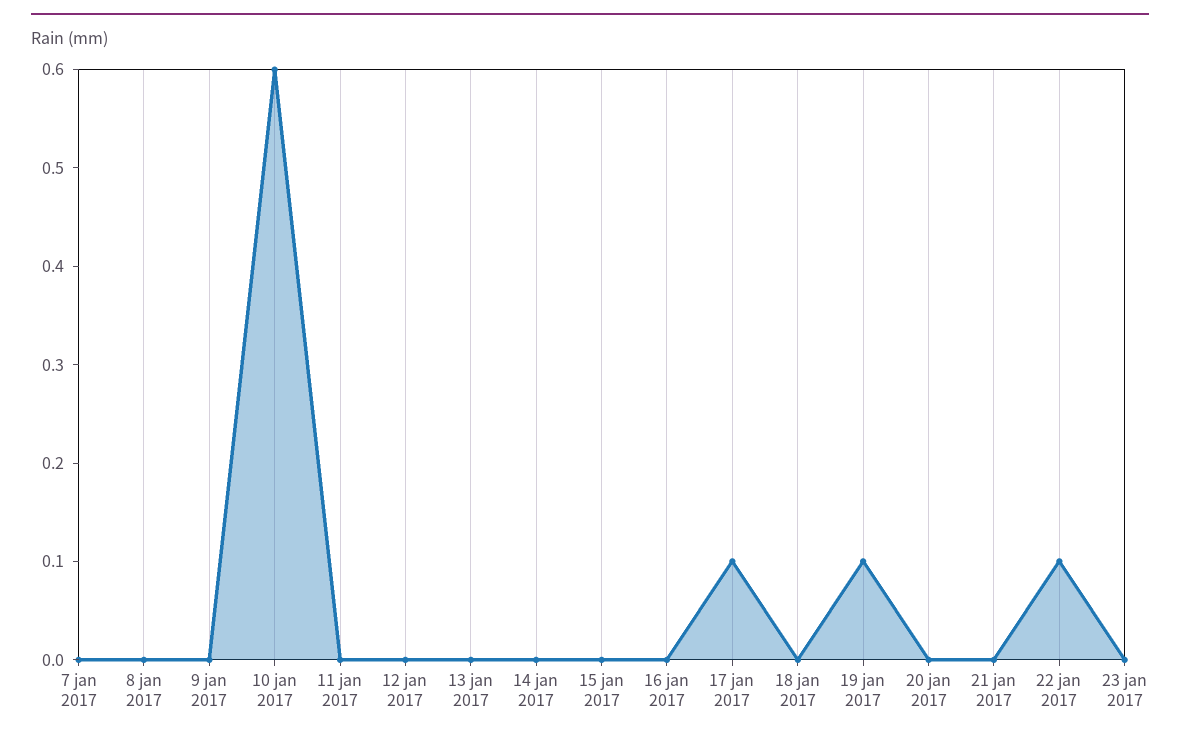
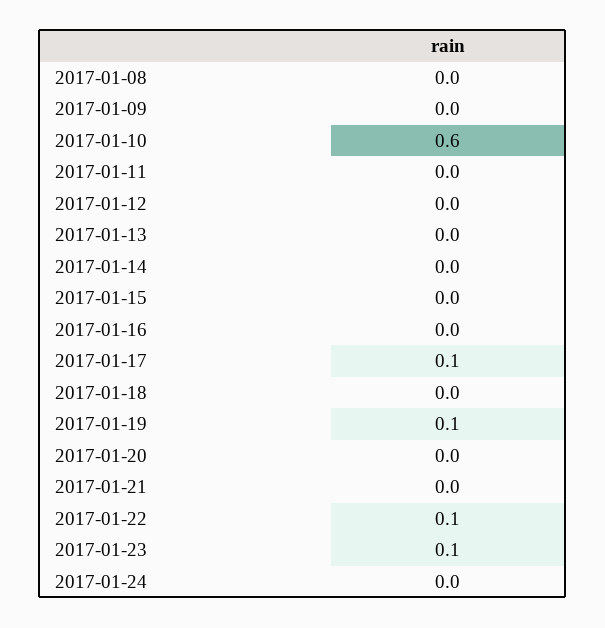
7 jan 2017: 0 -> none
23 jan 2017: 0 -> 0.1
2017-01-24: none -> 0

